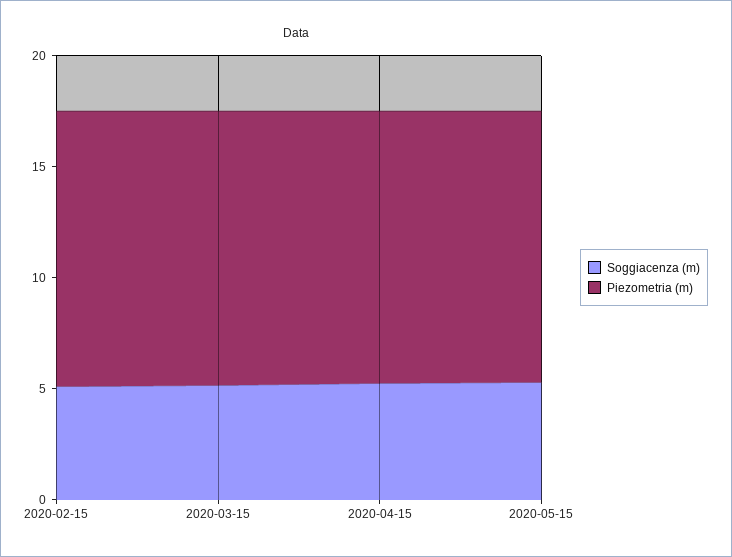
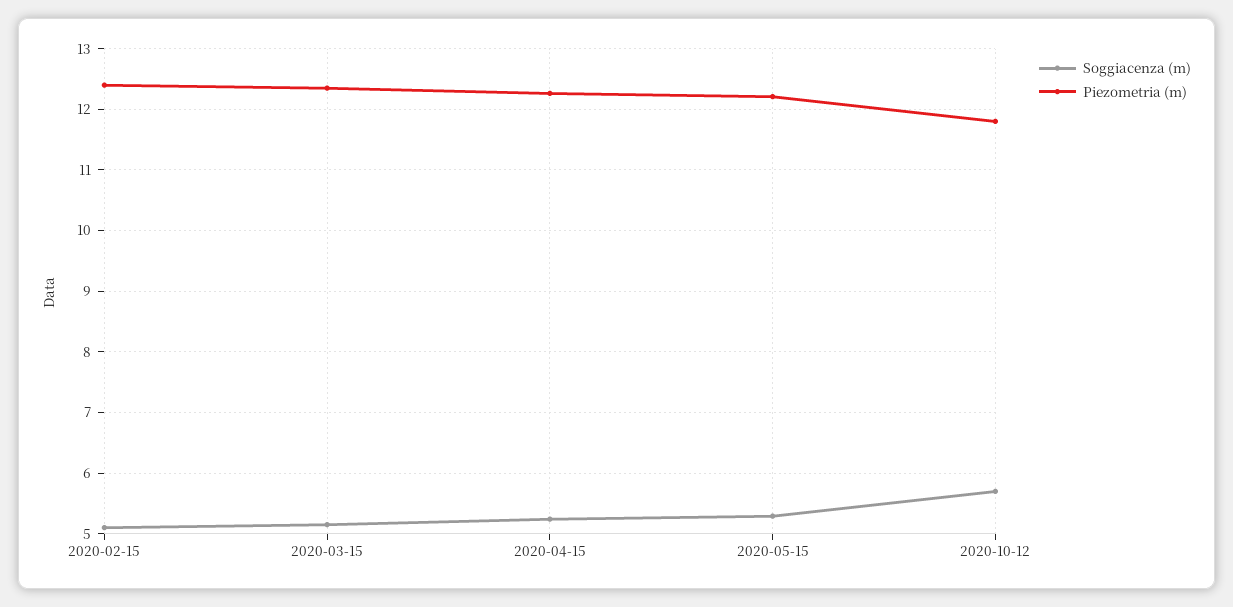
Soggiacenza (m), 2020-10-12: none -> 5.7
Piezometria (m), 2020-10-12: none -> 11.8

